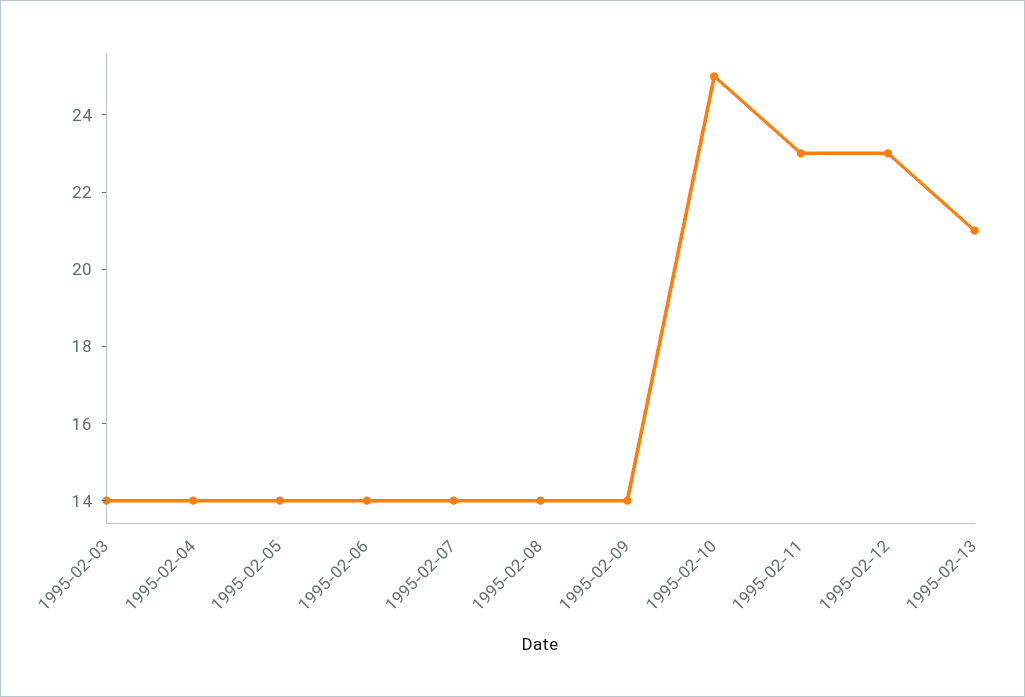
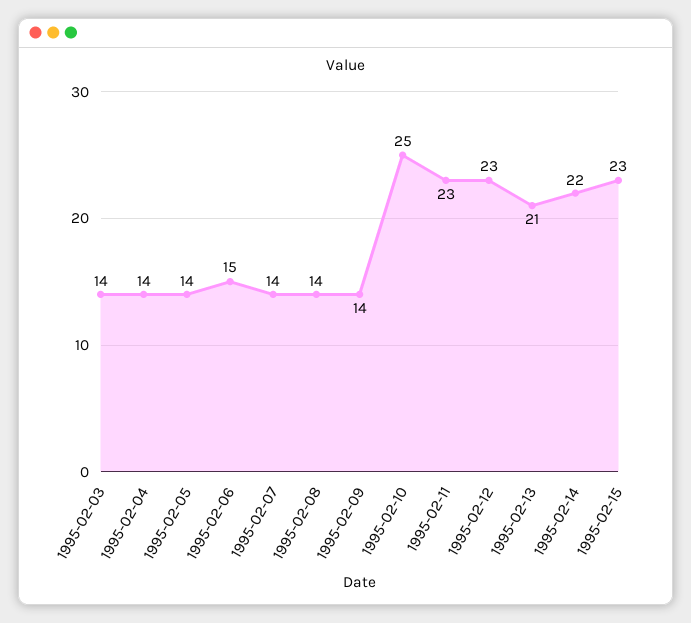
1995-02-06: 14 -> 15
1995-02-14: none -> 22
1995-02-15: none -> 23

